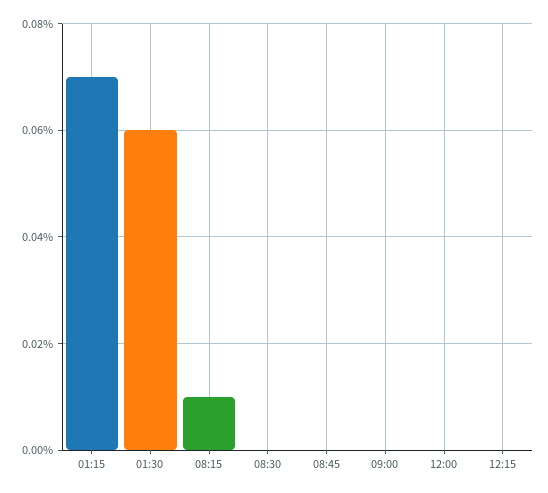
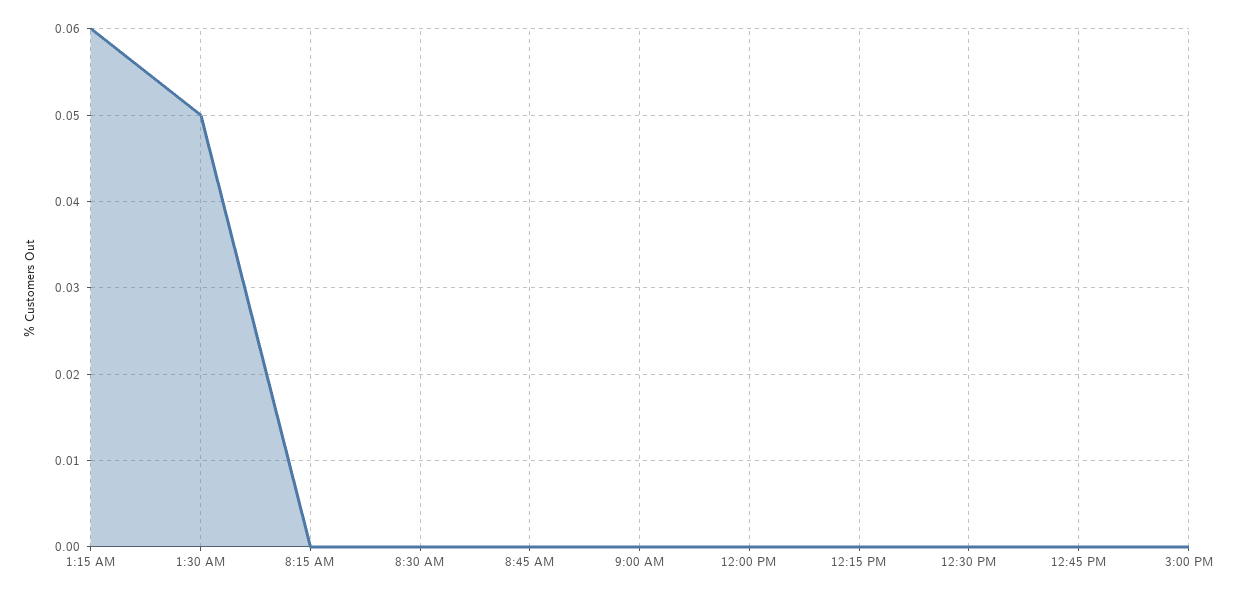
01:15: 0.07 -> 0.06
01:30: 0.06 -> 0.05
08:15: 0.01 -> 0
12:30 PM: none -> 0
12:45 PM: none -> 0
3:00 PM: none -> 0

